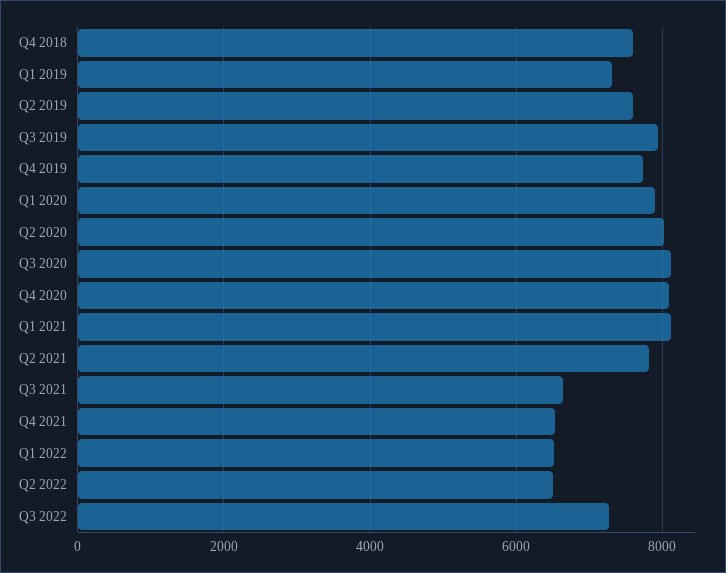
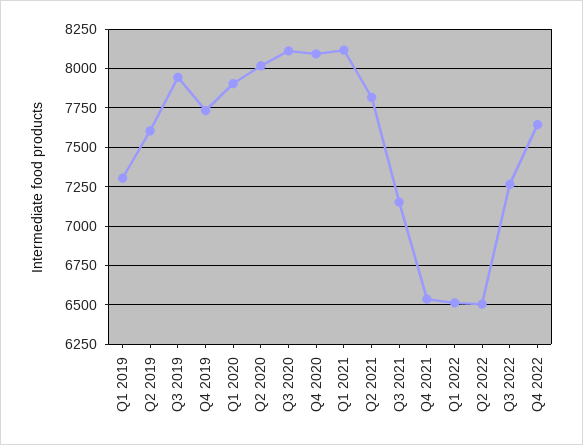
Q4 2018: 7600 -> none
Q3 2021: 6600 -> 7150
Q4 2022: none -> 7650

